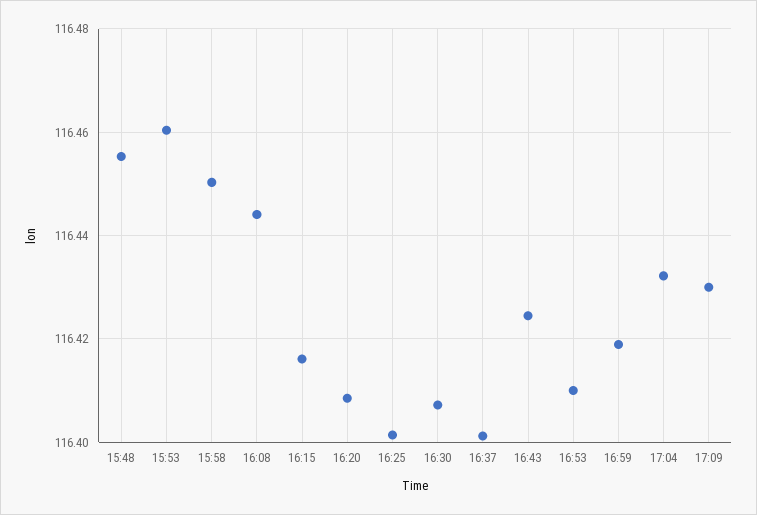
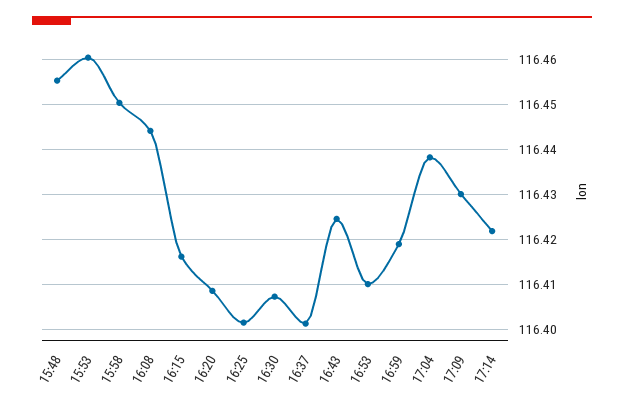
17:04: 116.432 -> 116.438
17:14: none -> 116.422

